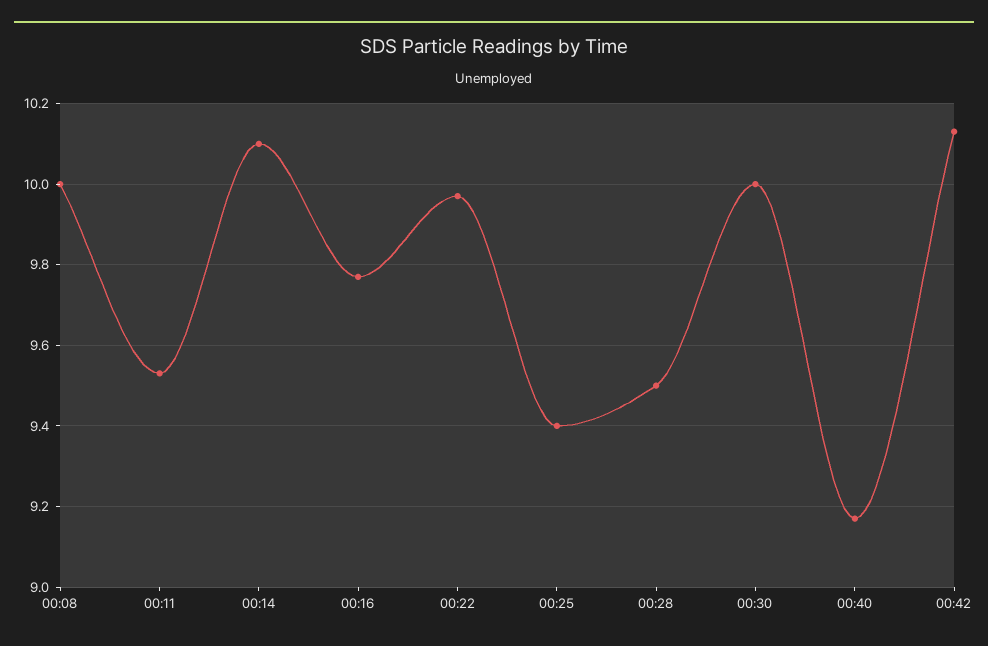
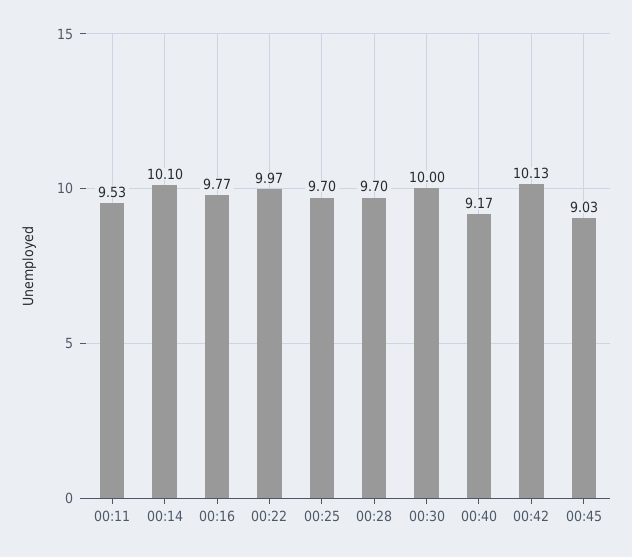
00:08: 10 -> none
00:25: 9.4 -> 9.7
00:28: 9.5 -> 9.7
00:45: none -> 9.03

